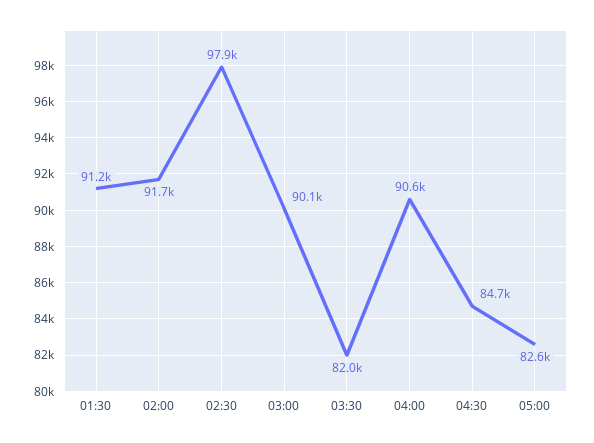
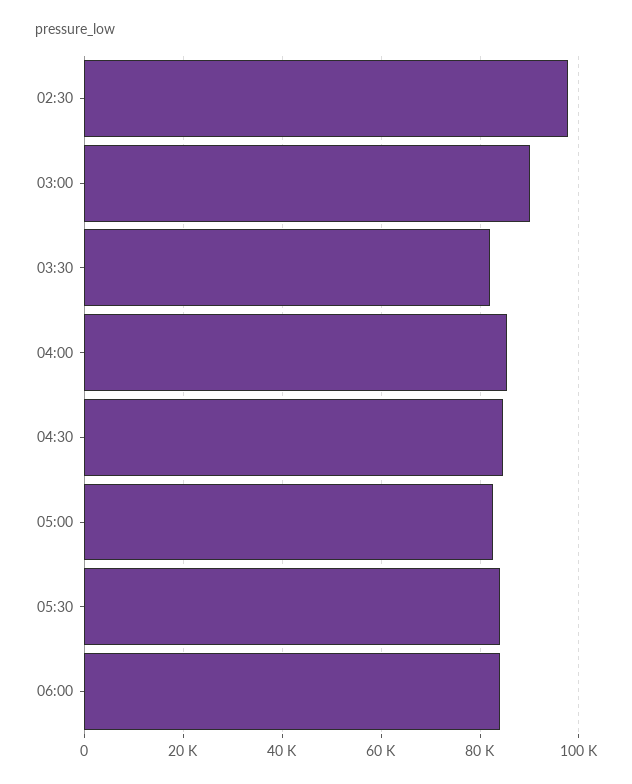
01:30: 91200 -> none
02:00: 91700 -> none
04:00: 90600 -> 86000
05:30: none -> 84000
06:00: none -> 84000

